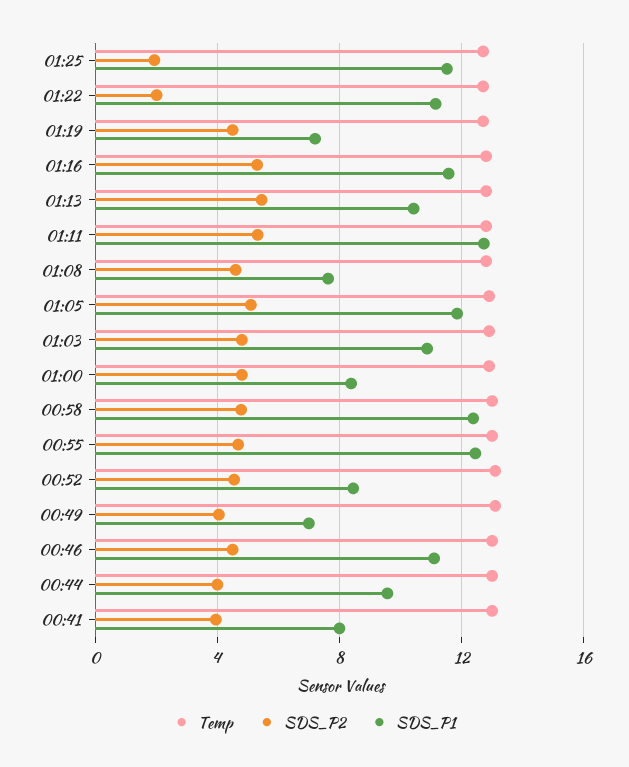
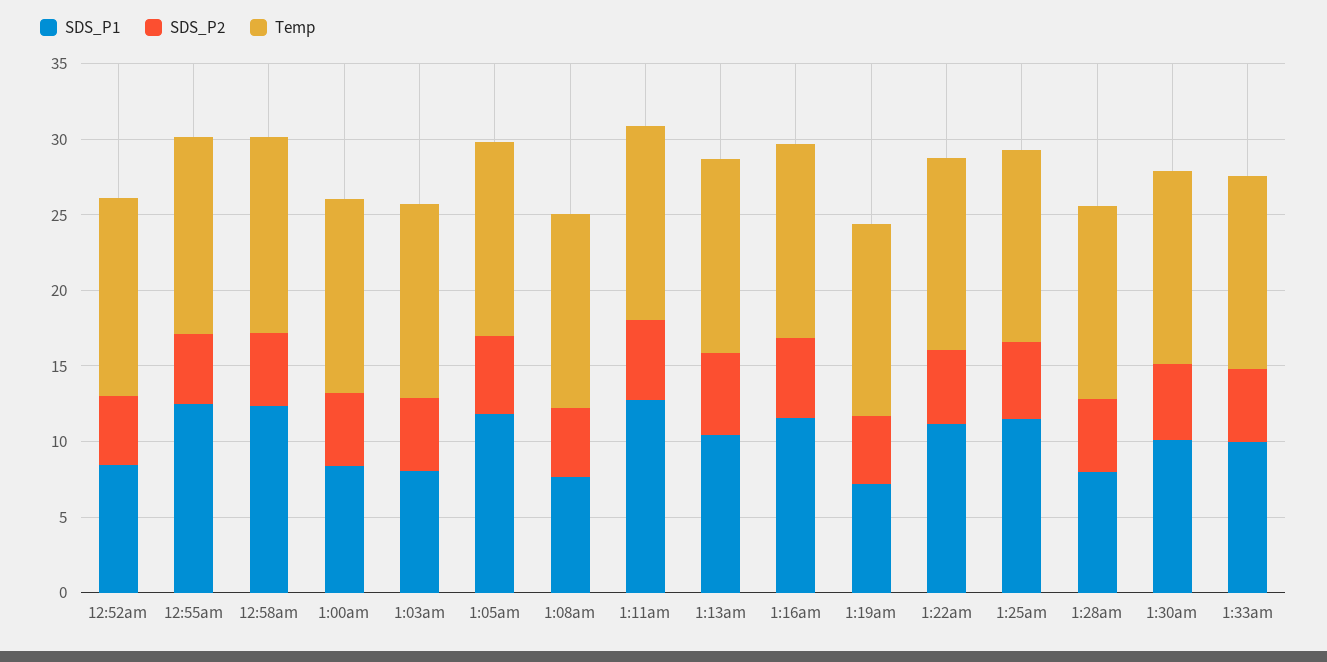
SDS_P2, 01:25: 2 -> 5
SDS_P2, 01:22: 2 -> 5
SDS_P1, 01:03: 11 -> 8
Temp, 00:49: 13 -> none
SDS_P2, 00:49: 4 -> none
SDS_P1, 00:49: 7 -> none
Temp, 00:46: 13 -> none
SDS_P2, 00:46: 4.5 -> none
SDS_P1, 00:46: 11 -> none
Temp, 00:44: 13 -> none
SDS_P2, 00:44: 4 -> none
SDS_P1, 00:44: 9.5 -> none
Temp, 00:41: 13 -> none
SDS_P2, 00:41: 4 -> none
SDS_P1, 00:41: 8 -> none
SDS_P1, 1:28am: none -> 8
SDS_P2, 1:28am: none -> 5
Temp, 1:28am: none -> 13
SDS_P1, 1:30am: none -> 10
SDS_P2, 1:30am: none -> 5
Temp, 1:30am: none -> 13
SDS_P1, 1:33am: none -> 10
SDS_P2, 1:33am: none -> 5
Temp, 1:33am: none -> 13

